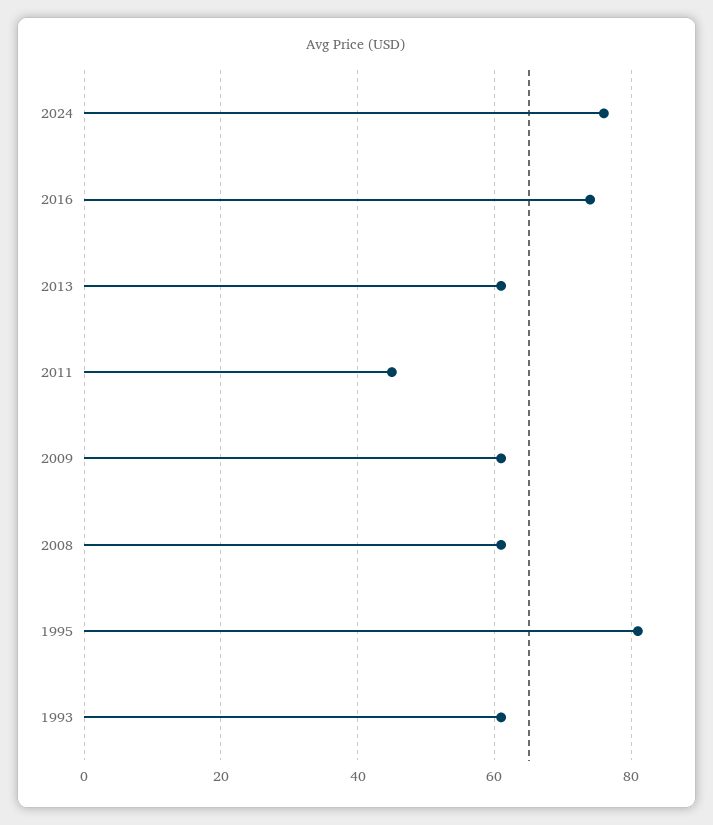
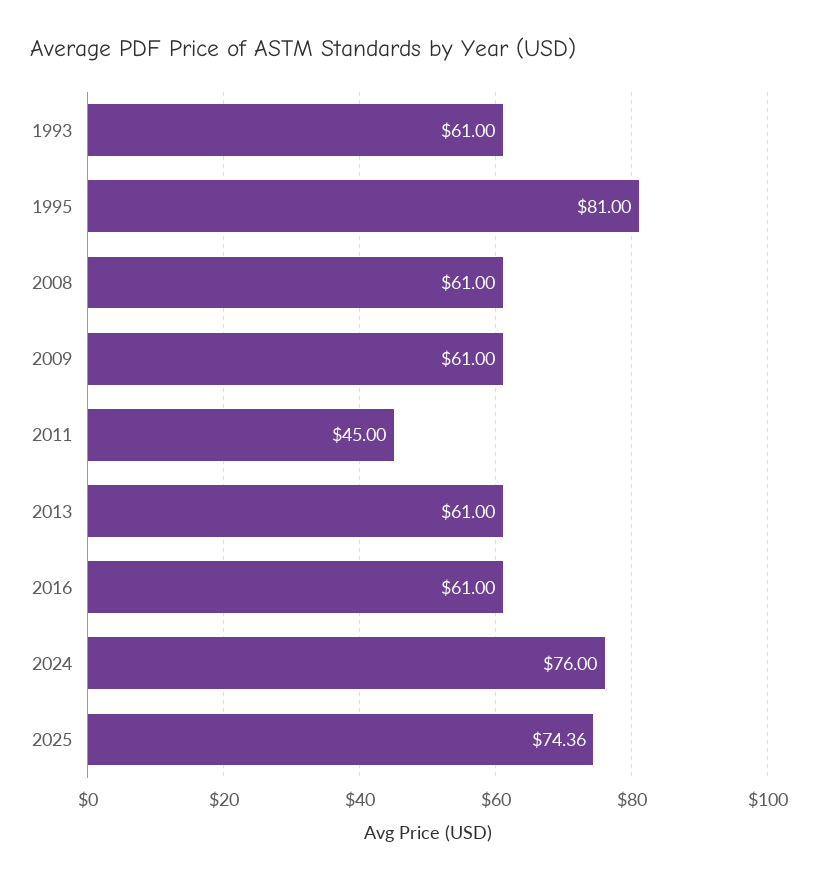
2016: 75 -> 61
2025: none -> 74.36

